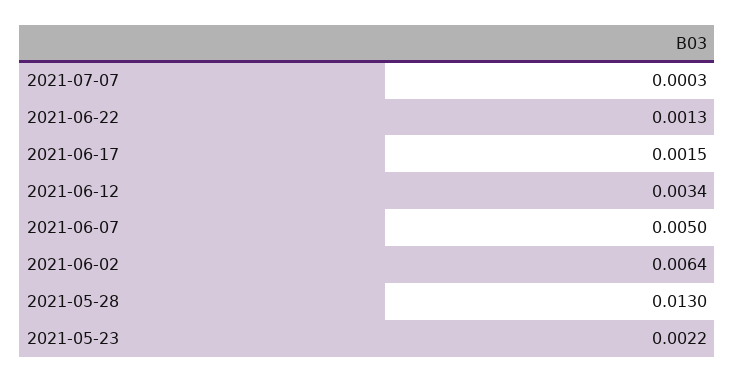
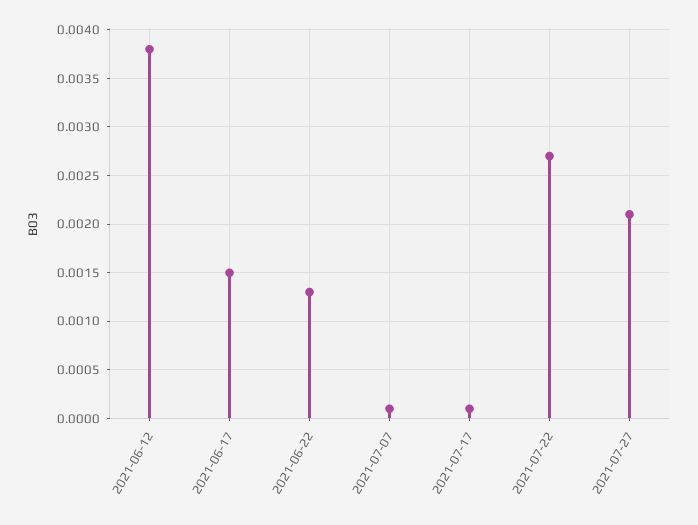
2021-07-07: 0.0003 -> 0.0001
2021-06-12: 0.0034 -> 0.0038
2021-06-07: 0.005 -> none
2021-06-02: 0.0064 -> none
2021-05-28: 0.013 -> none
2021-05-23: 0.0022 -> none
2021-07-17: none -> 0.0001
2021-07-22: none -> 0.0027
2021-07-27: none -> 0.0021

